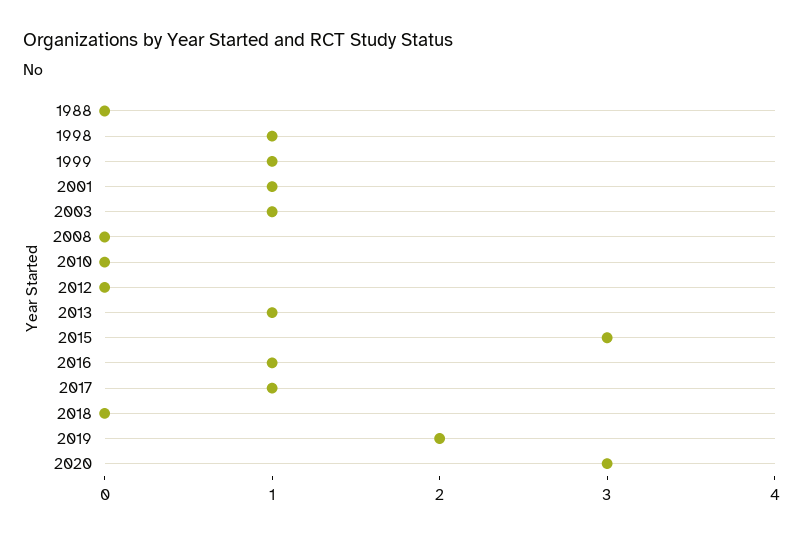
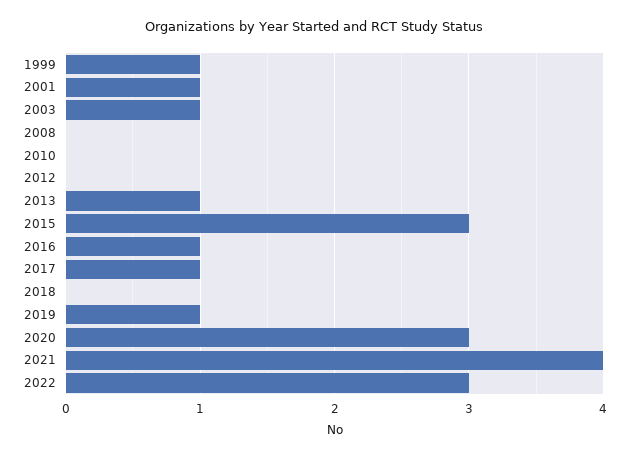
1988: 0 -> none
1998: 1 -> none
2019: 2 -> 1
2021: none -> 4
2022: none -> 3

